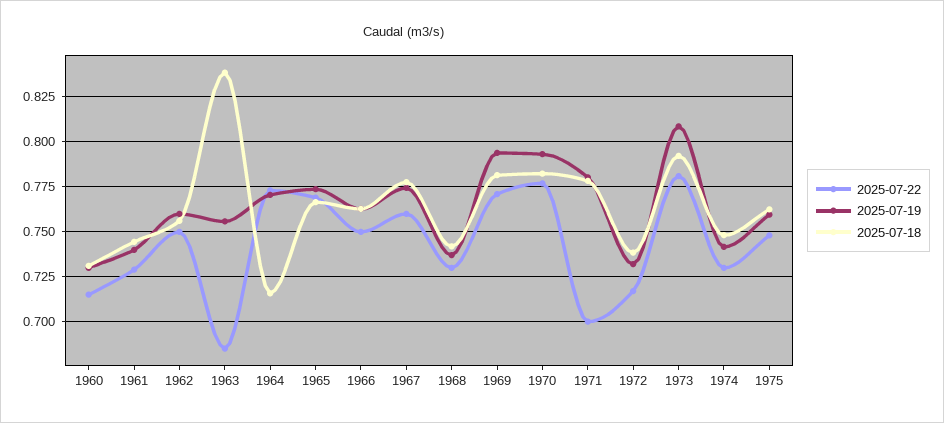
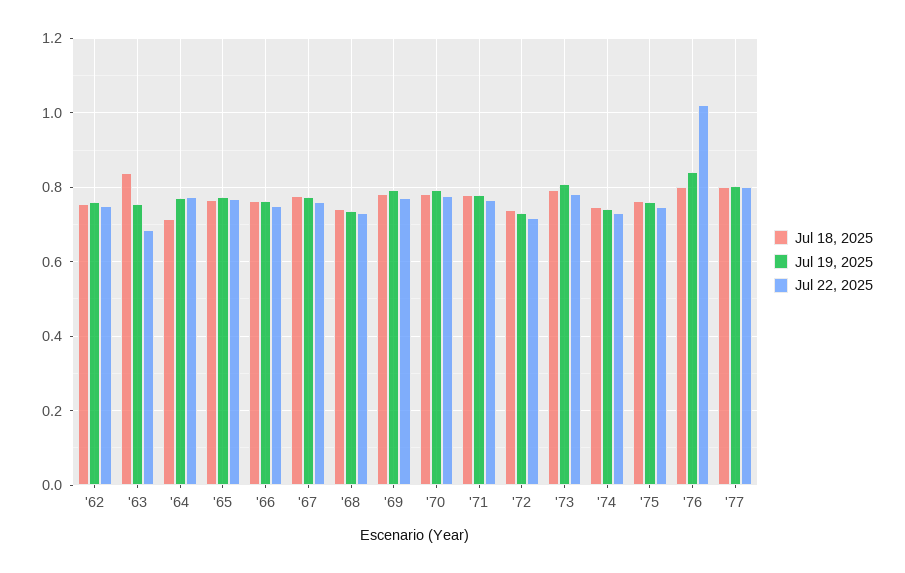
2025-07-22, 1960: 0.715 -> none
2025-07-19, 1960: 0.73 -> none
2025-07-18, 1960: 0.73 -> none
2025-07-22, 1961: 0.73 -> none
2025-07-19, 1961: 0.74 -> none
2025-07-18, 1961: 0.745 -> none
2025-07-22, 1971: 0.7 -> 0.76
2025-07-18, '76: none -> 0.8
2025-07-19, '76: none -> 0.84
2025-07-22, '76: none -> 1.02
2025-07-18, '77: none -> 0.8
2025-07-19, '77: none -> 0.8
2025-07-22, '77: none -> 0.8

